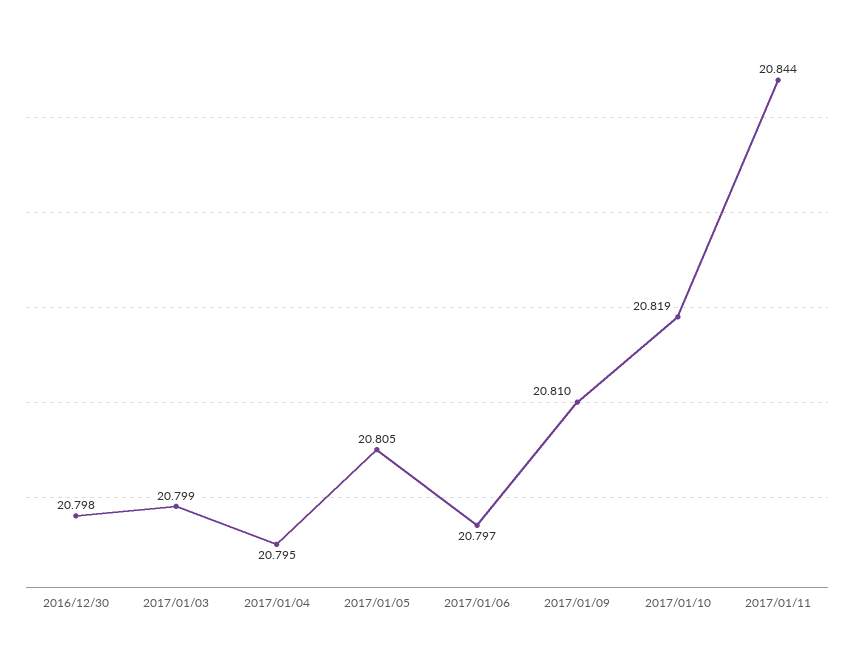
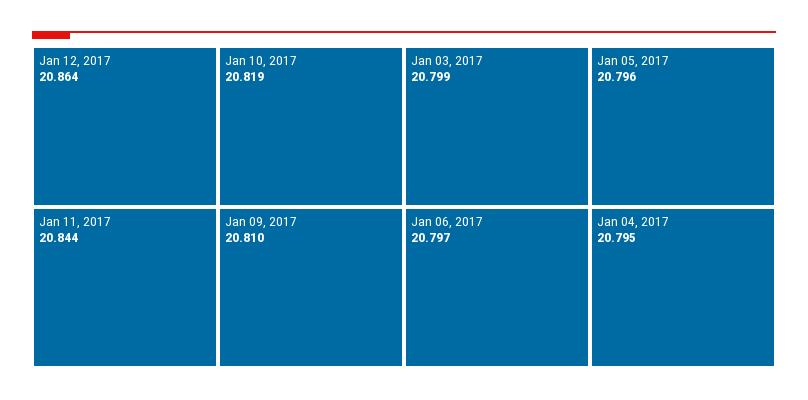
2016/12/30: 20.798 -> none
2017/01/05: 20.805 -> 20.796
Jan 12, 2017: none -> 20.864

